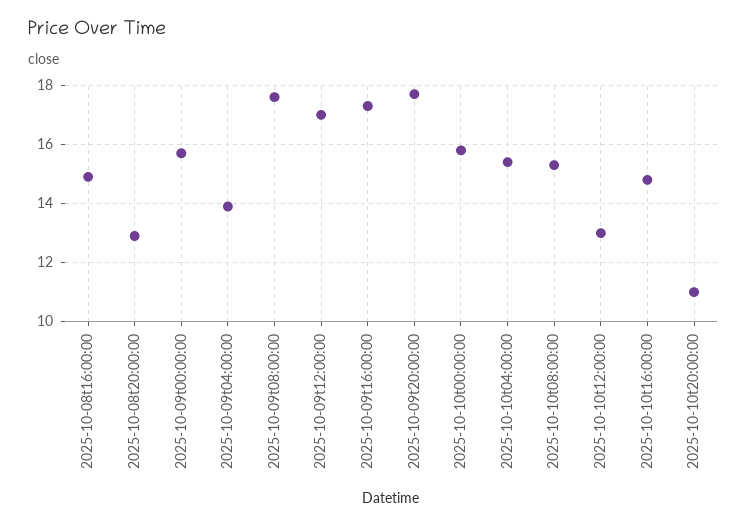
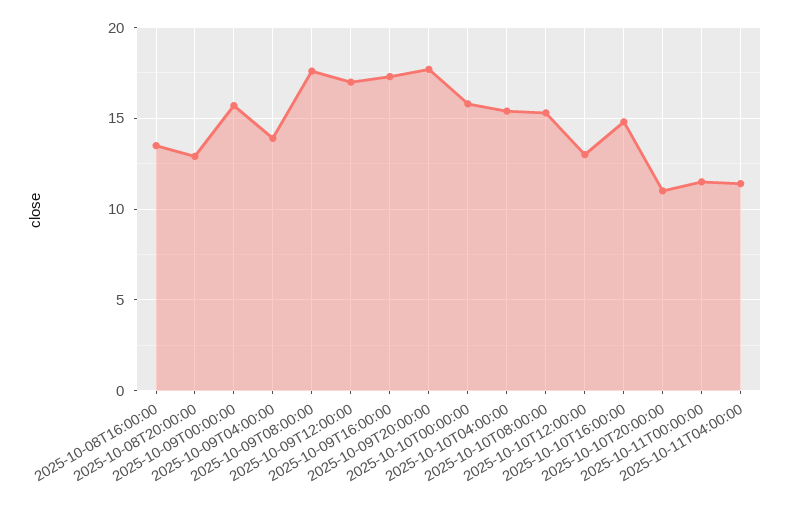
2025-10-08t16:00:00: 15 -> 13.5
2025-10-11T00:00:00: none -> 11.5
2025-10-11T04:00:00: none -> 11.5

